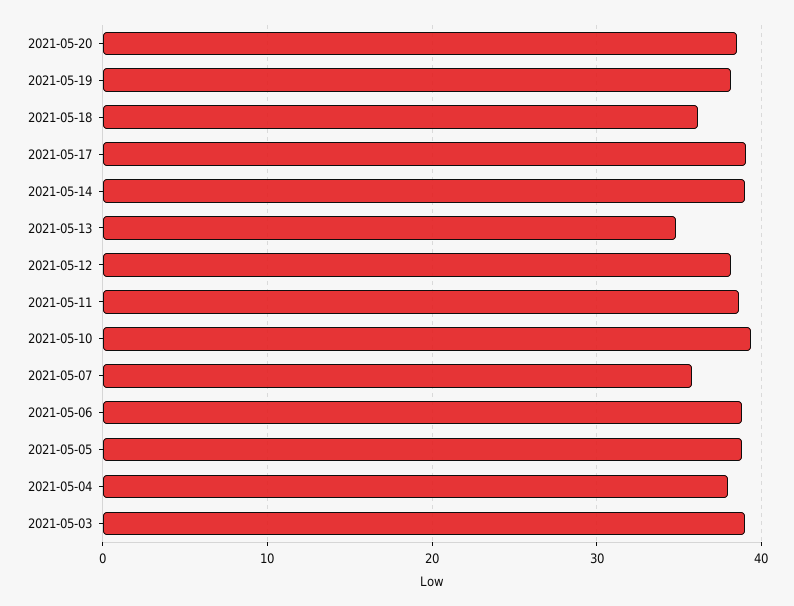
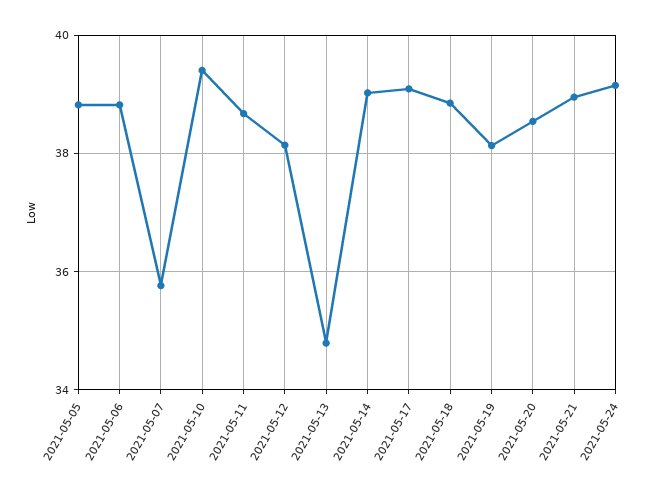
2021-05-18: 36 -> 38.8
2021-05-04: 38 -> none
2021-05-03: 39 -> none
2021-05-21: none -> 39
2021-05-24: none -> 39.2

